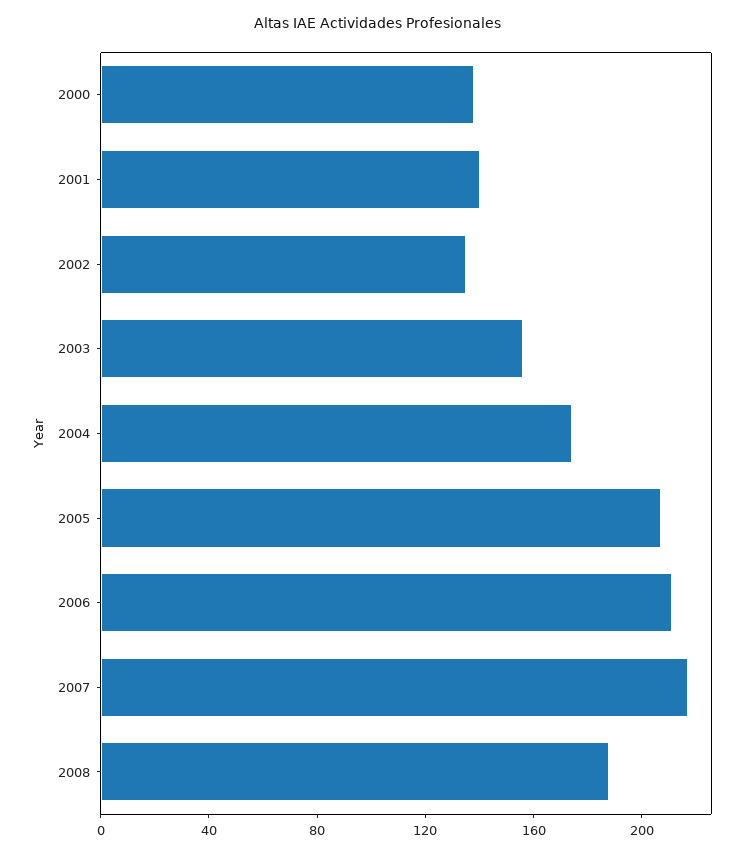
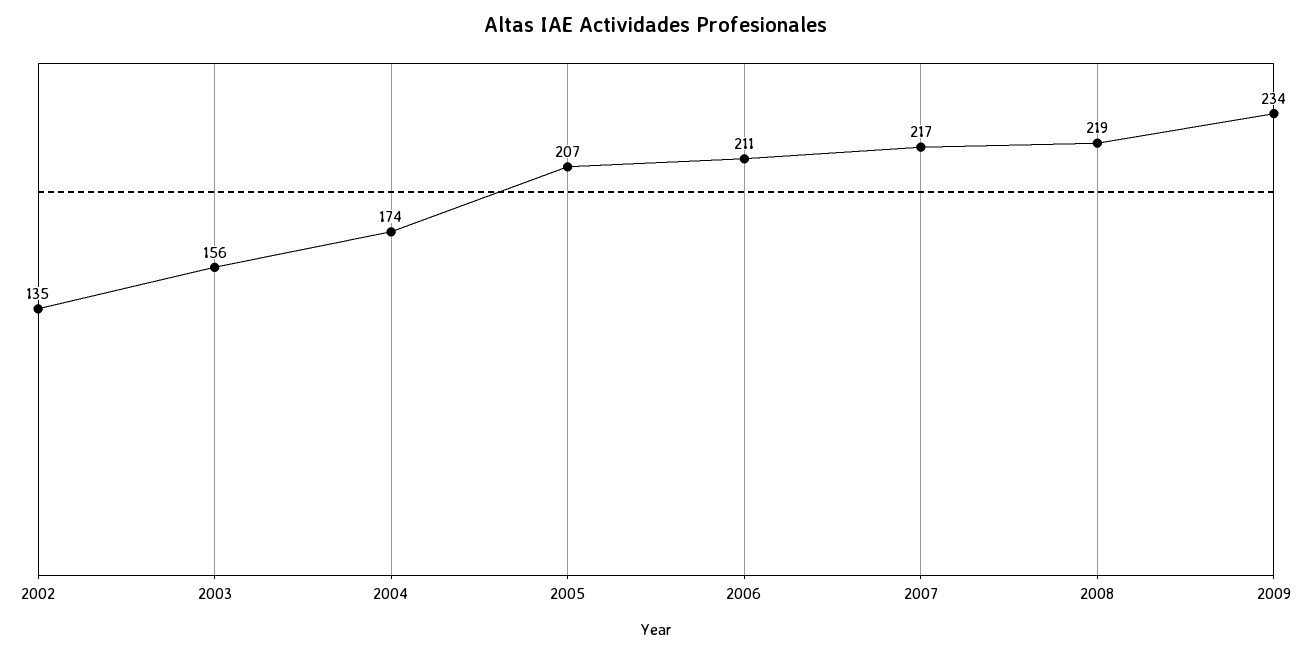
2000: 140 -> none
2001: 140 -> none
2008: 190 -> 219
2009: none -> 234

